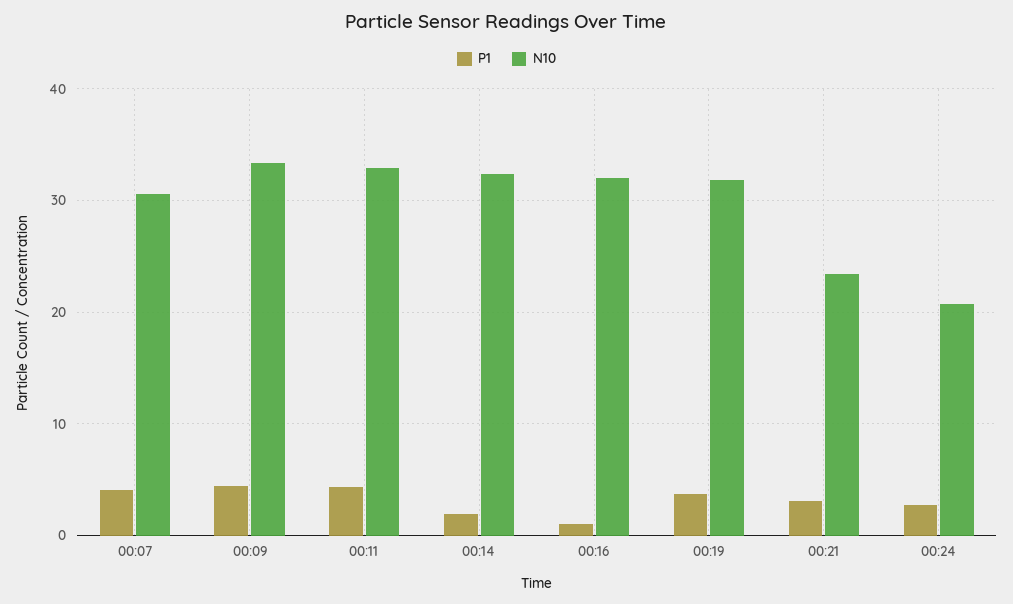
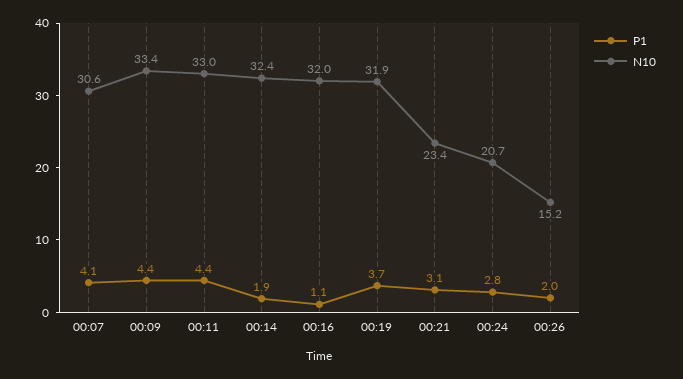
P1, 00:26: none -> 2
N10, 00:26: none -> 15.2

